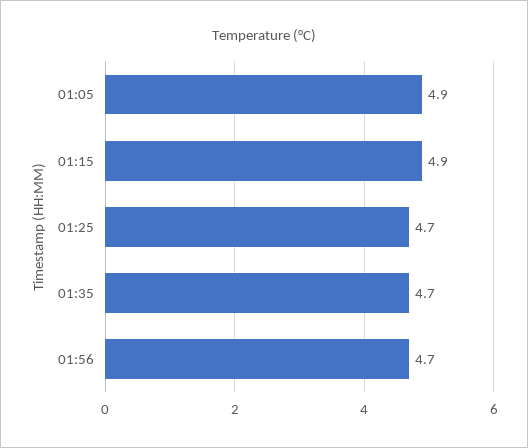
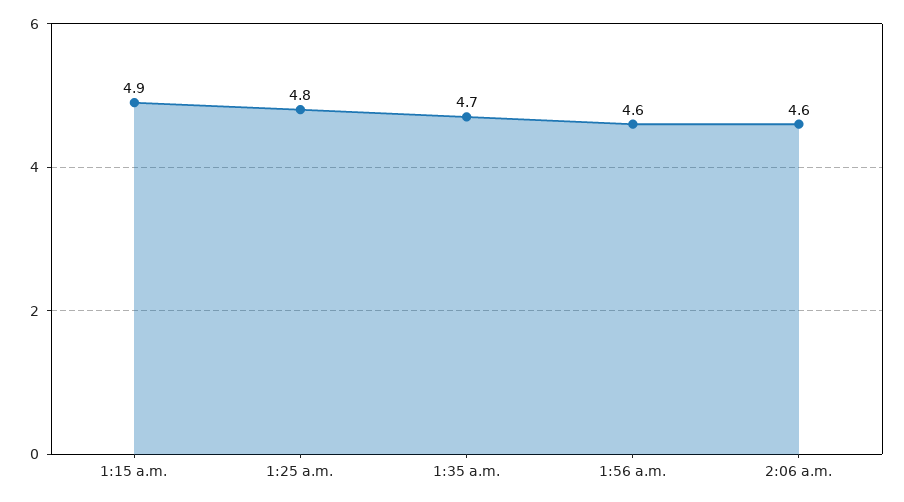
01:05: 4.9 -> none
01:25: 4.7 -> 4.8
01:56: 4.7 -> 4.6
2:06 a.m.: none -> 4.6

